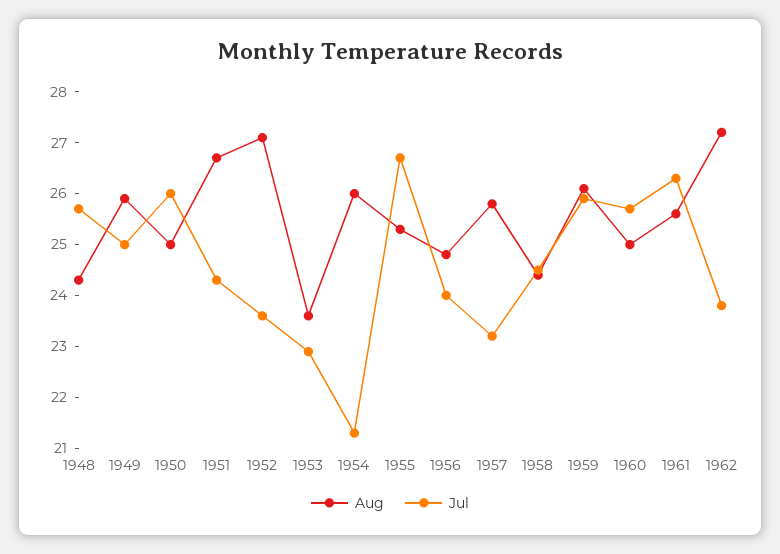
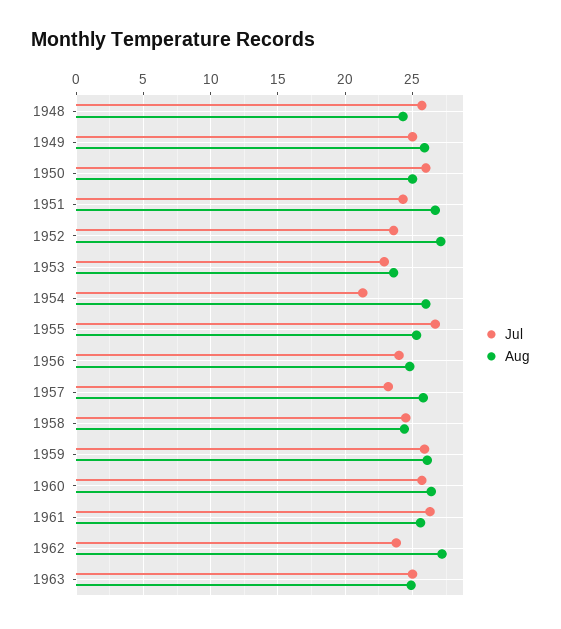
Aug, 1960: 25 -> 26.5
Jul, 1963: none -> 25
Aug, 1963: none -> 25

